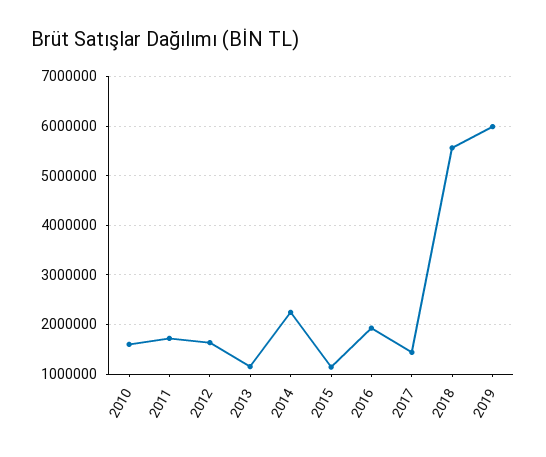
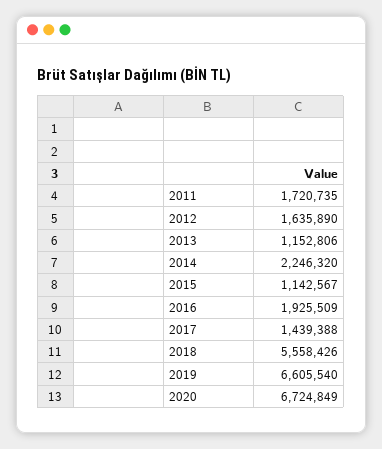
2010: 1600000 -> none
2019: 6000000 -> 6605540
2020: none -> 6724849

